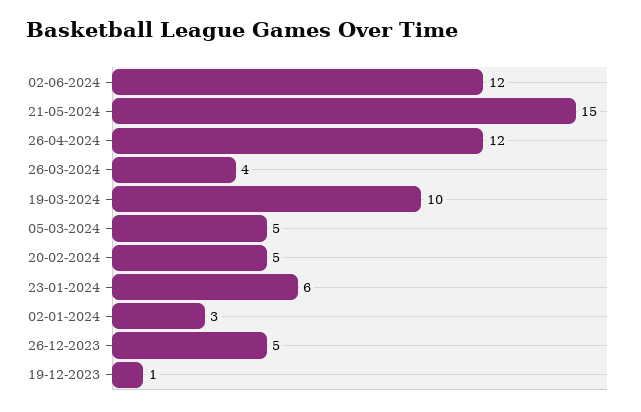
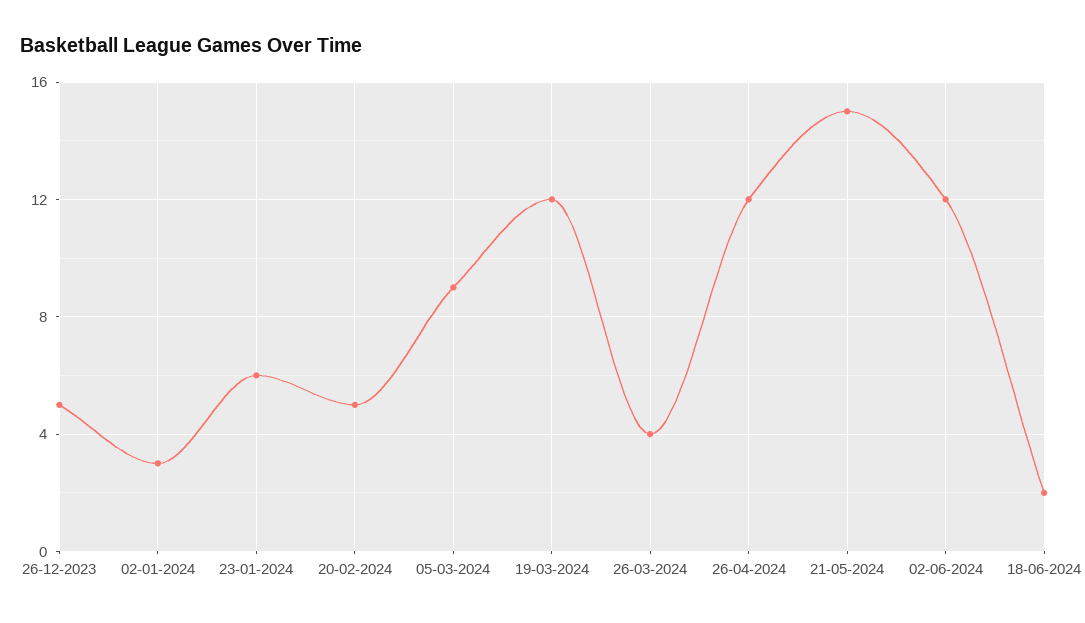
19-03-2024: 10 -> 12
05-03-2024: 5 -> 9
19-12-2023: 1 -> none
18-06-2024: none -> 2

